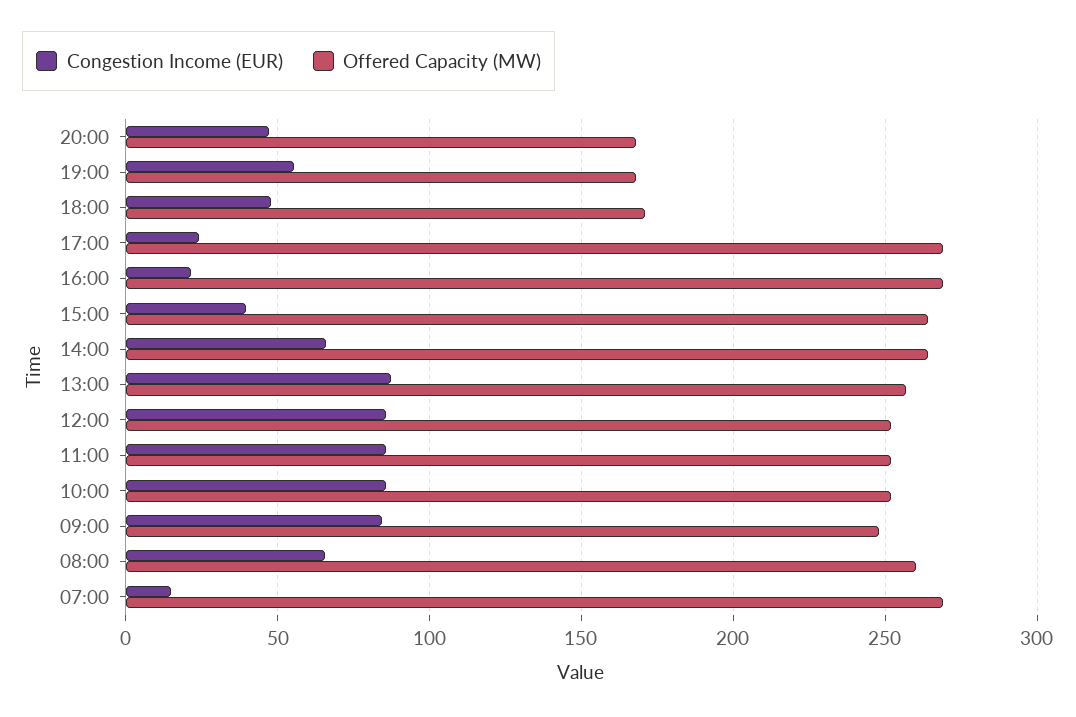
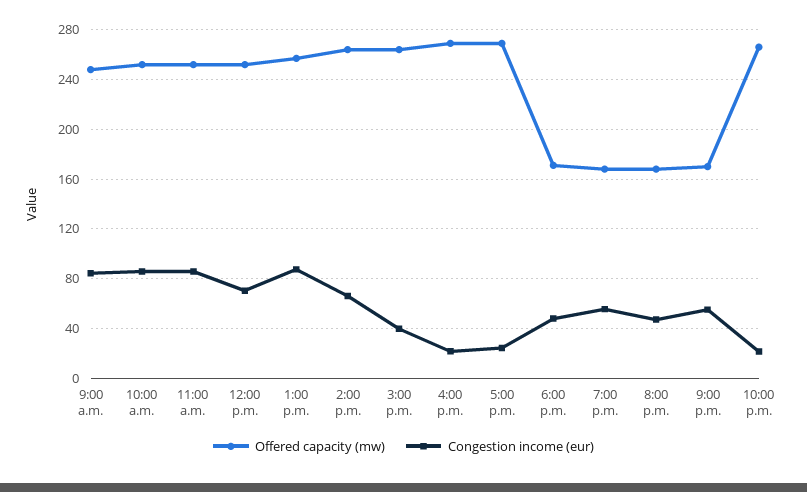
Congestion Income (EUR), 12:00: 85 -> 70
Congestion Income (EUR), 08:00: 65 -> none
Offered Capacity (MW), 08:00: 260 -> none
Congestion Income (EUR), 07:00: 15 -> none
Offered Capacity (MW), 07:00: 270 -> none
Offered Capacity (MW), 9:00 p.m.: none -> 170
Congestion Income (EUR), 9:00 p.m.: none -> 55
Offered Capacity (MW), 10:00 p.m.: none -> 265
Congestion Income (EUR), 10:00 p.m.: none -> 20

